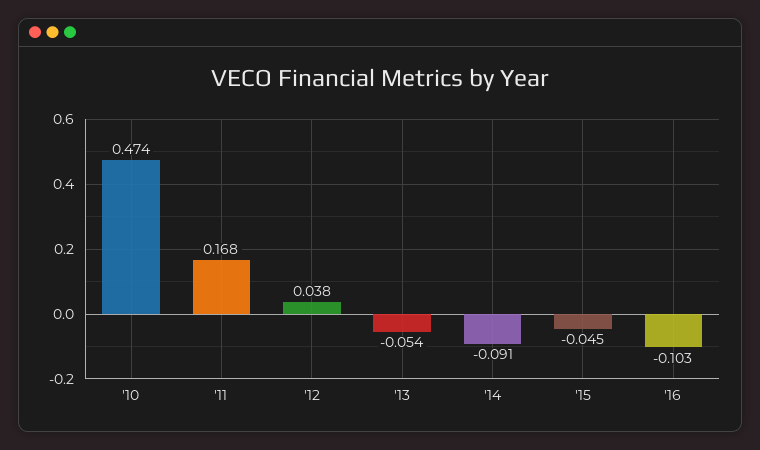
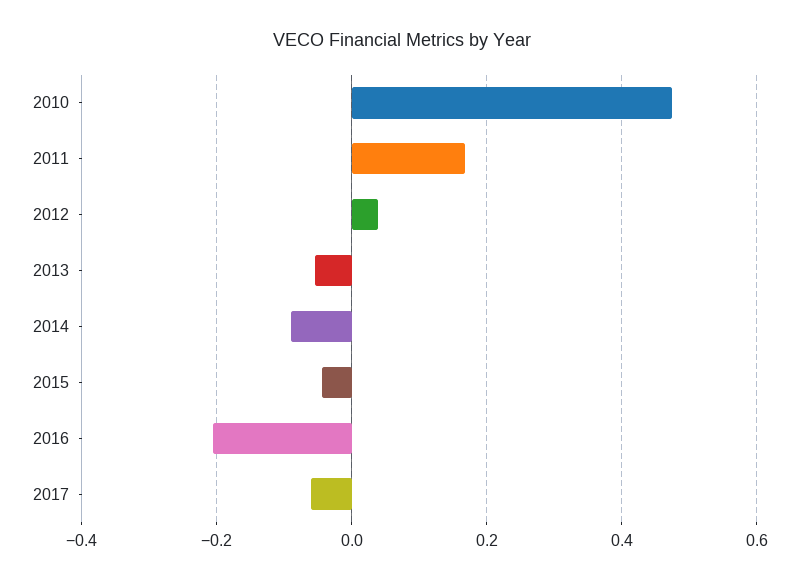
'16: -0.103 -> -0.2
2017: none -> -0.06

